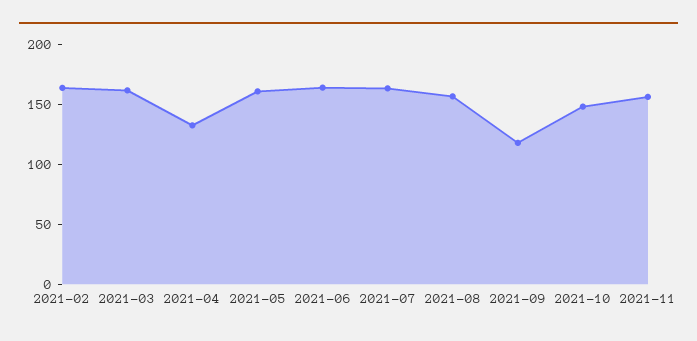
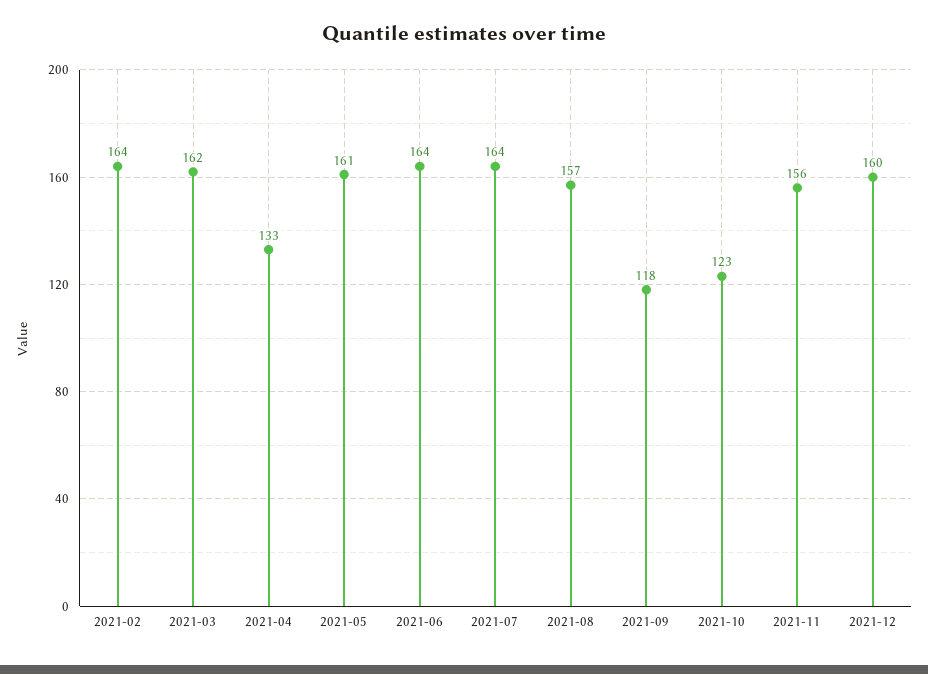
2021-10: 150 -> 123
2021-12: none -> 160

